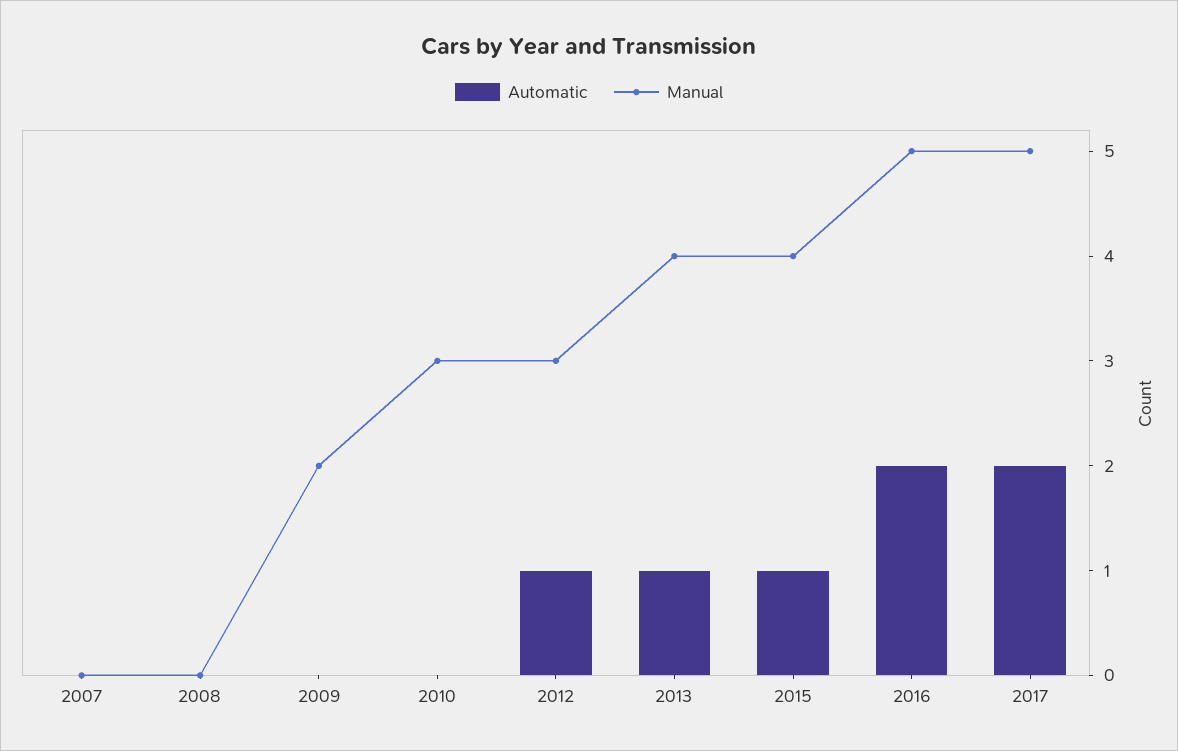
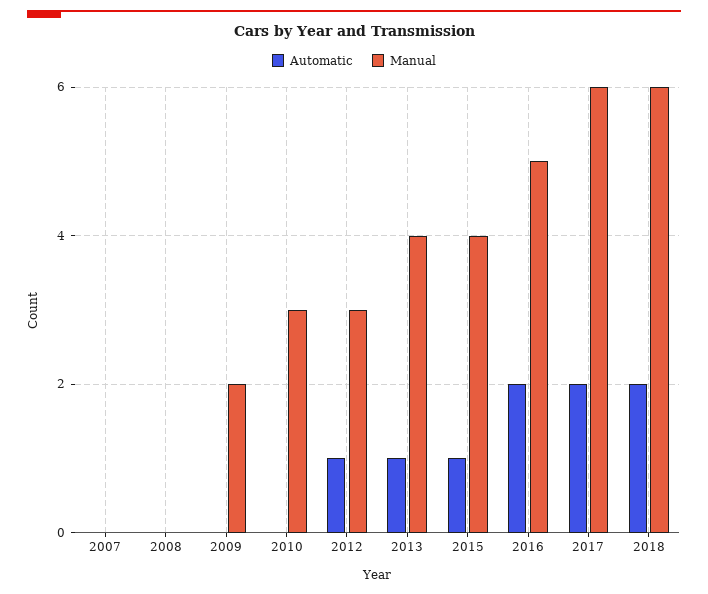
Manual, 2017: 5 -> 6
Automatic, 2018: none -> 2
Manual, 2018: none -> 6

